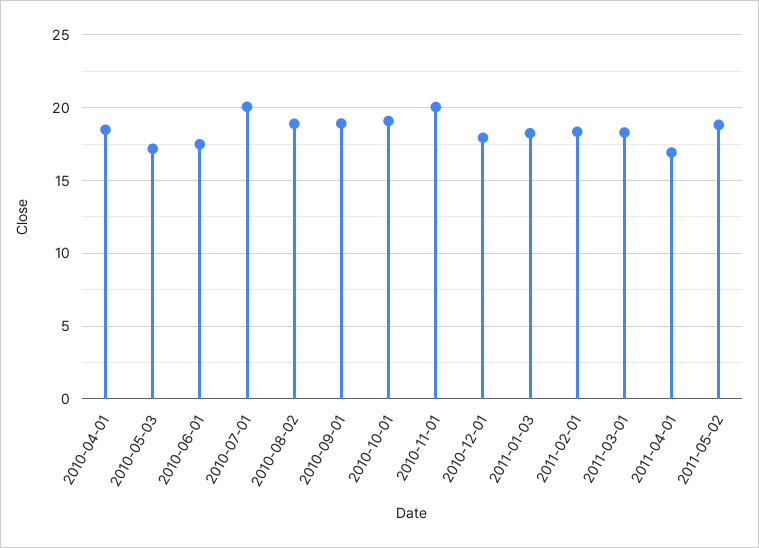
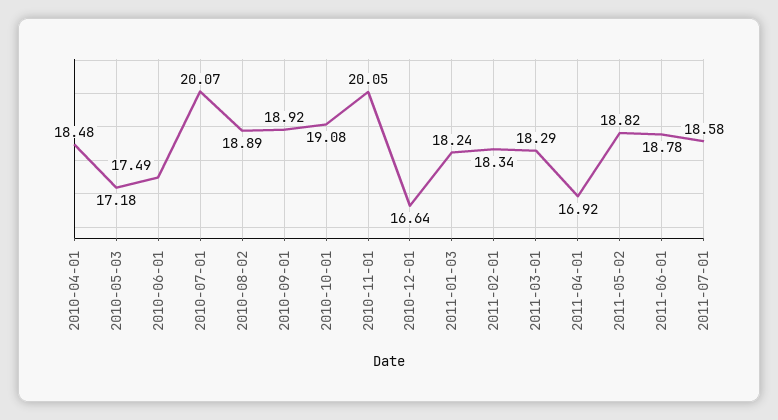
2010-12-01: 18 -> 16.64
2011-06-01: none -> 18.78
2011-07-01: none -> 18.58

